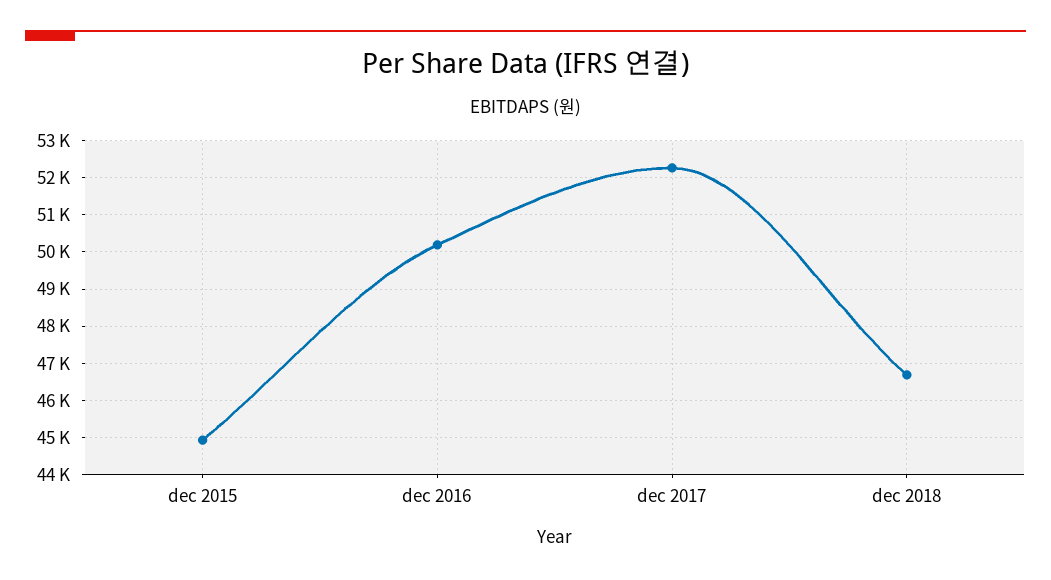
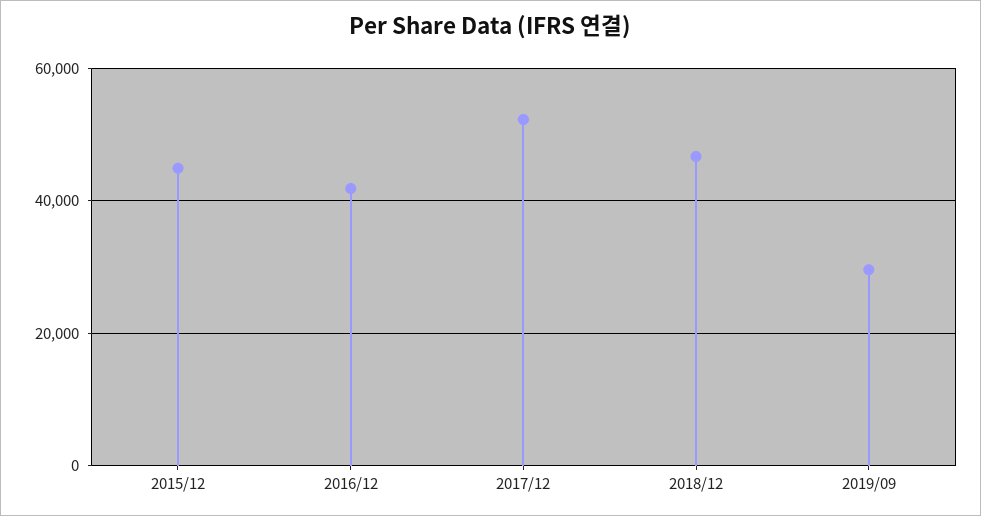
dec 2016: 50200 -> 42000
2019/09: none -> 30000

